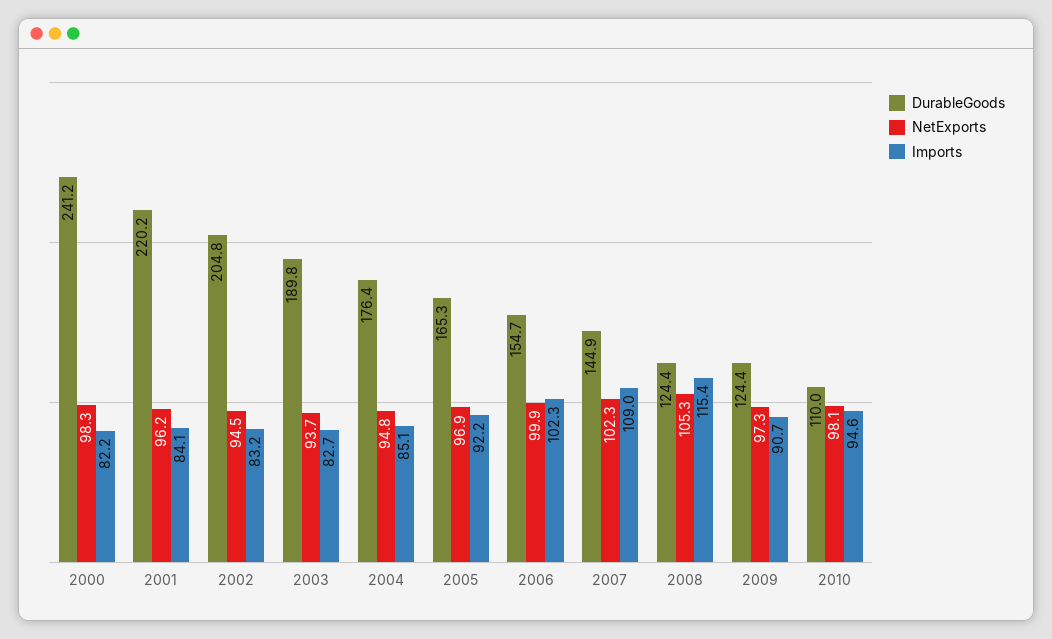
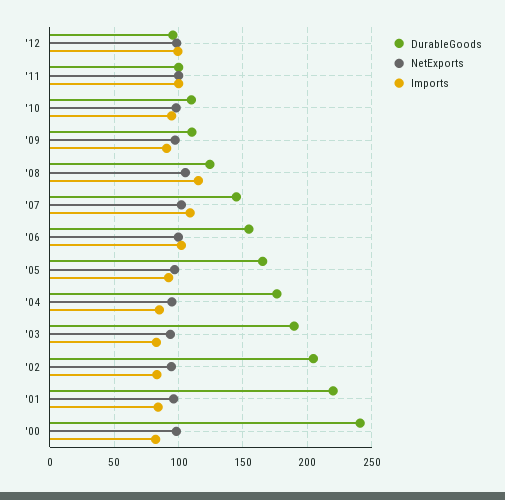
DurableGoods, 2009: 124.4 -> 110
DurableGoods, '12: none -> 95
NetExports, '12: none -> 100
Imports, '12: none -> 100
DurableGoods, '11: none -> 100
NetExports, '11: none -> 100
Imports, '11: none -> 100

